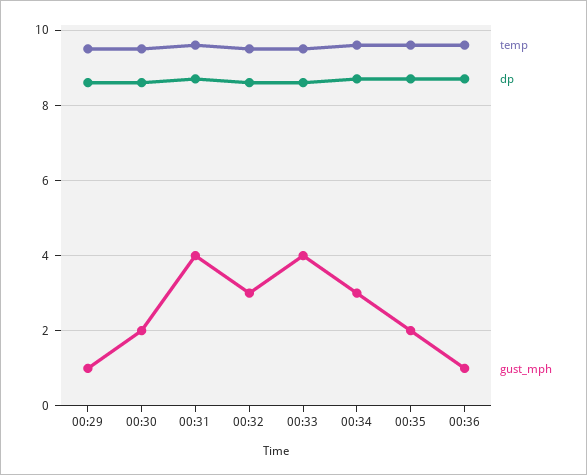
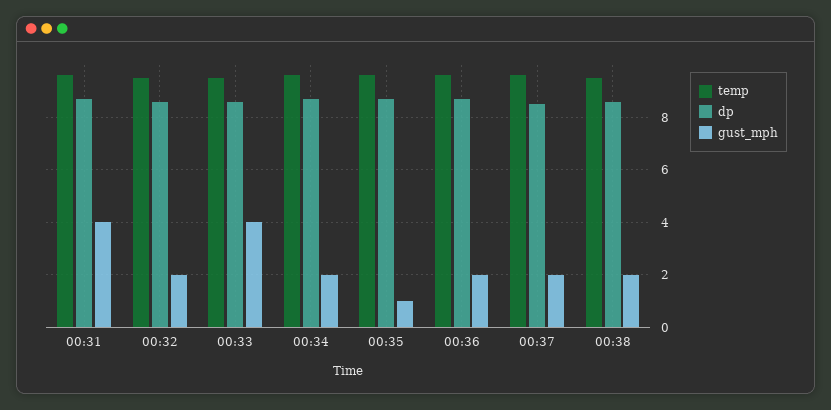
temp, 00:29: 9.5 -> none
dp, 00:29: 8.5 -> none
gust_mph, 00:29: 1 -> none
temp, 00:30: 9.5 -> none
dp, 00:30: 8.5 -> none
gust_mph, 00:30: 2 -> none
gust_mph, 00:32: 3 -> 2
gust_mph, 00:34: 3 -> 2
gust_mph, 00:35: 2 -> 1
gust_mph, 00:36: 1 -> 2
temp, 00:37: none -> 9.5
dp, 00:37: none -> 8.5
gust_mph, 00:37: none -> 2
temp, 00:38: none -> 9.5
dp, 00:38: none -> 8.5
gust_mph, 00:38: none -> 2

